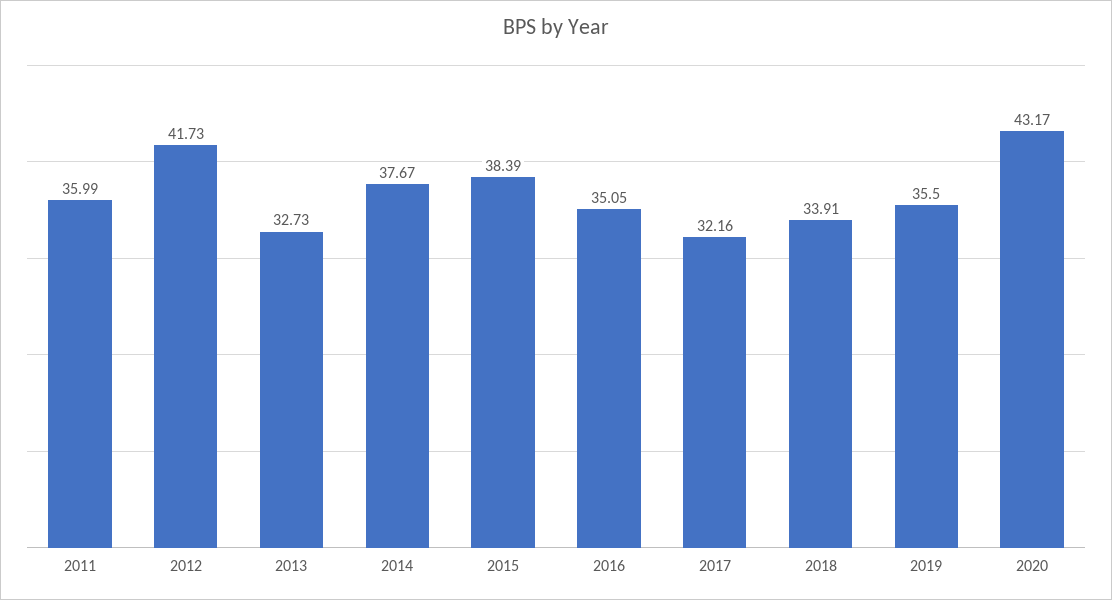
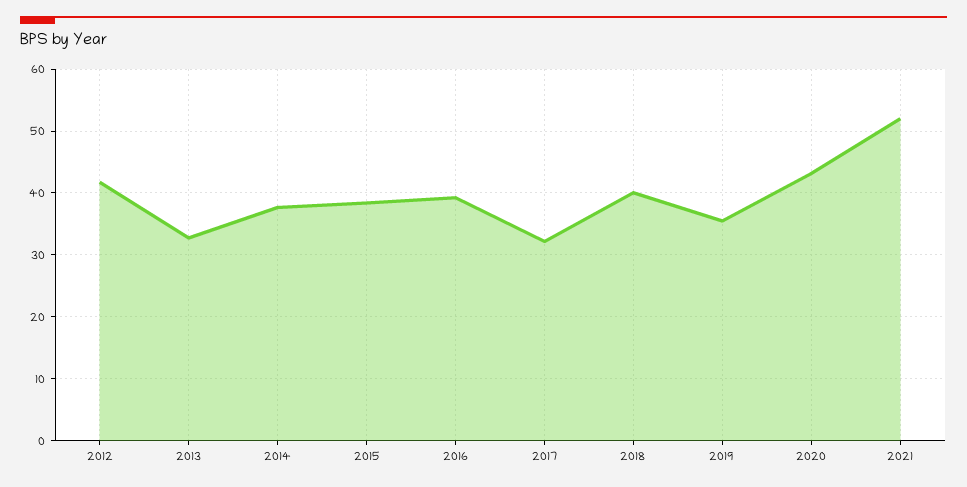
2011: 35.99 -> none
2016: 35.05 -> 39
2018: 33.91 -> 40
2021: none -> 52

